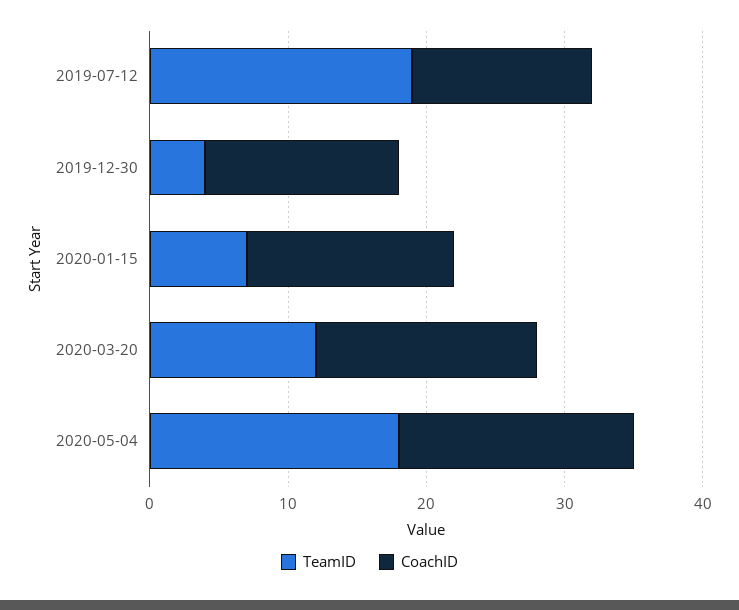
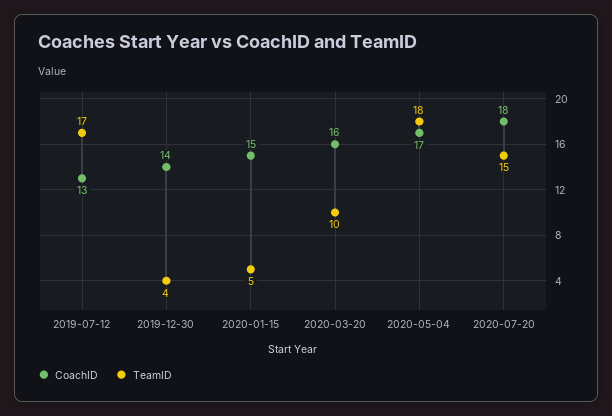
TeamID, 2019-07-12: 19 -> 17
TeamID, 2020-01-15: 7 -> 5
TeamID, 2020-03-20: 12 -> 10
CoachID, 2020-07-20: none -> 18
TeamID, 2020-07-20: none -> 15

